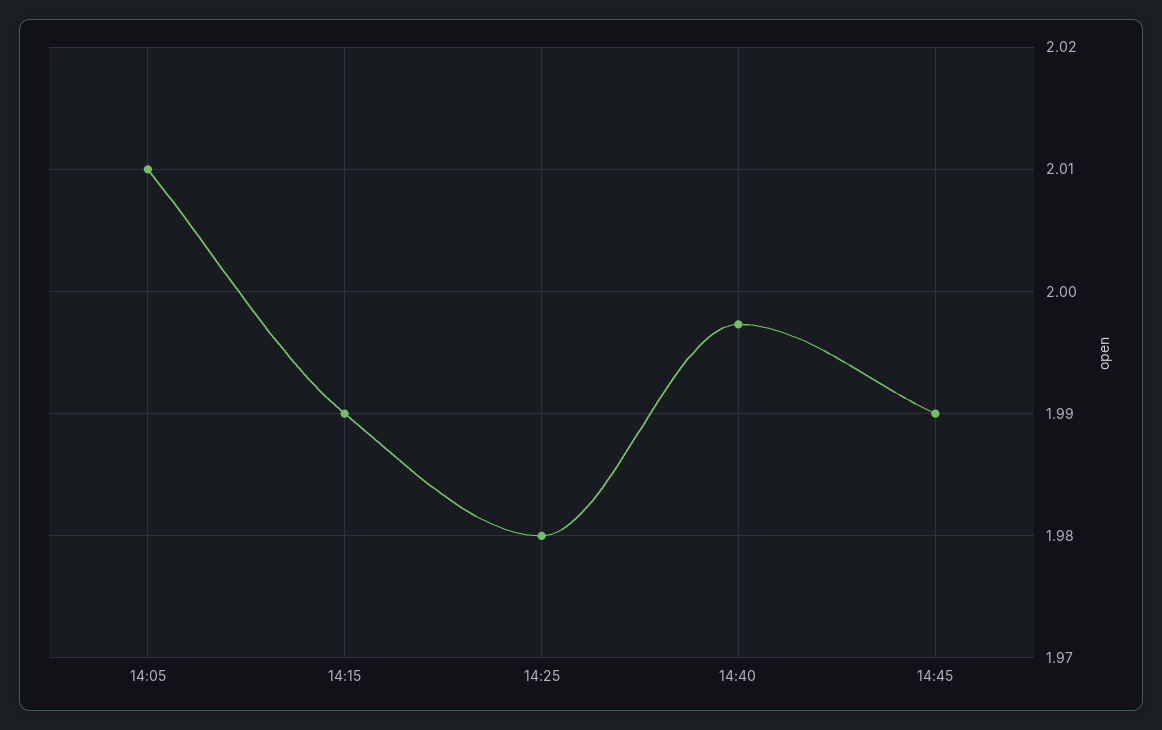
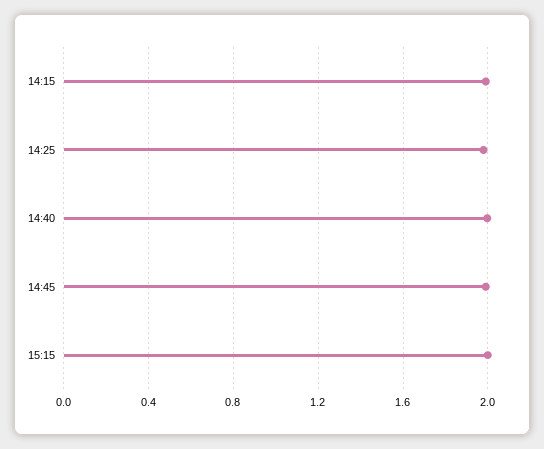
14:05: 2.01 -> none
15:15: none -> 2

